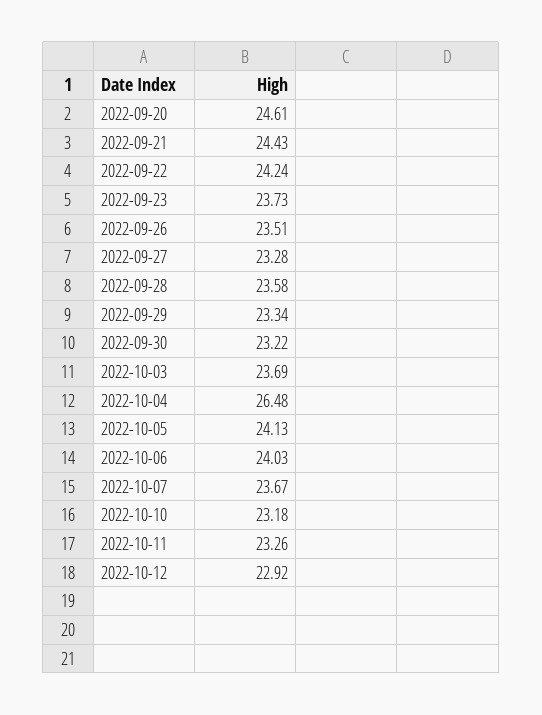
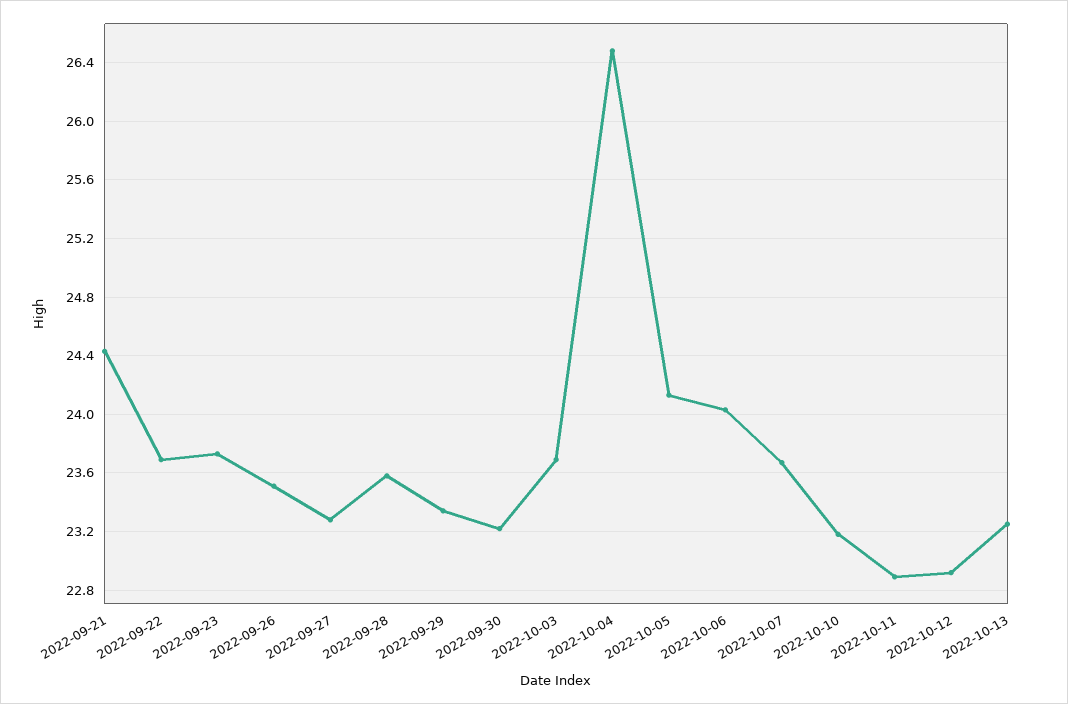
2022-09-20: 24.61 -> none
2022-09-22: 24.24 -> 23.7
2022-10-11: 23.26 -> 22.9
2022-10-13: none -> 23.25

